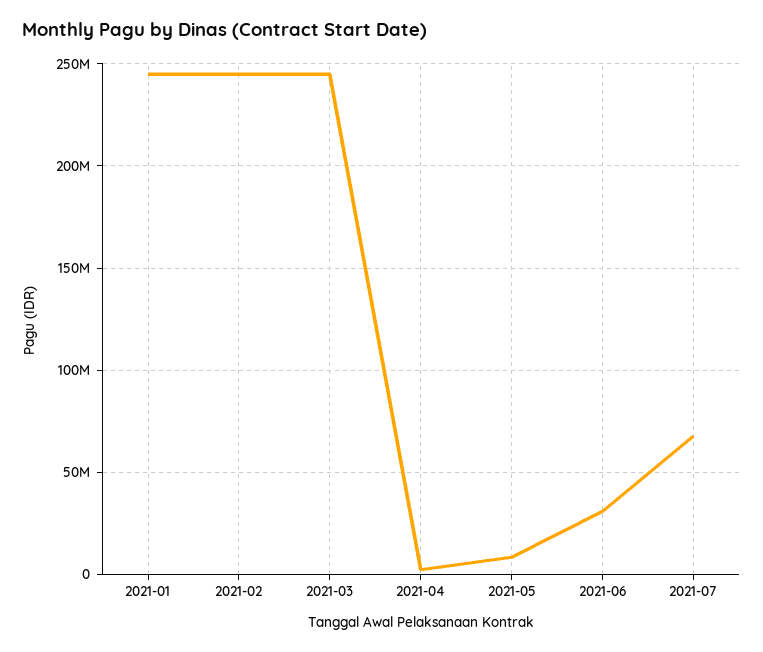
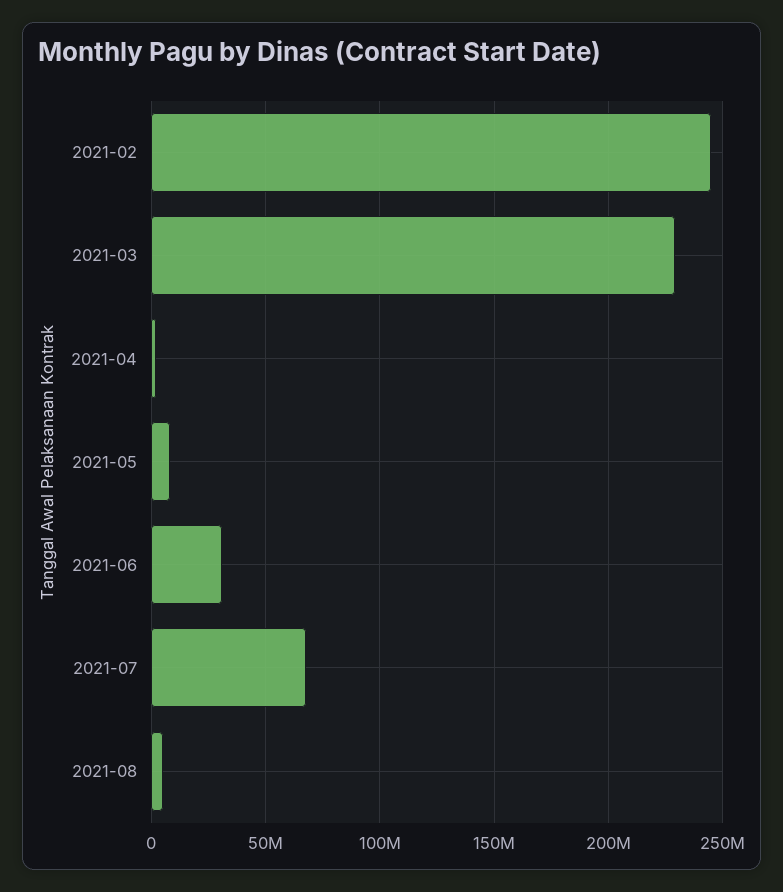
2021-01: 245000000 -> none
2021-03: 245000000 -> 230000000
2021-08: none -> 5000000

